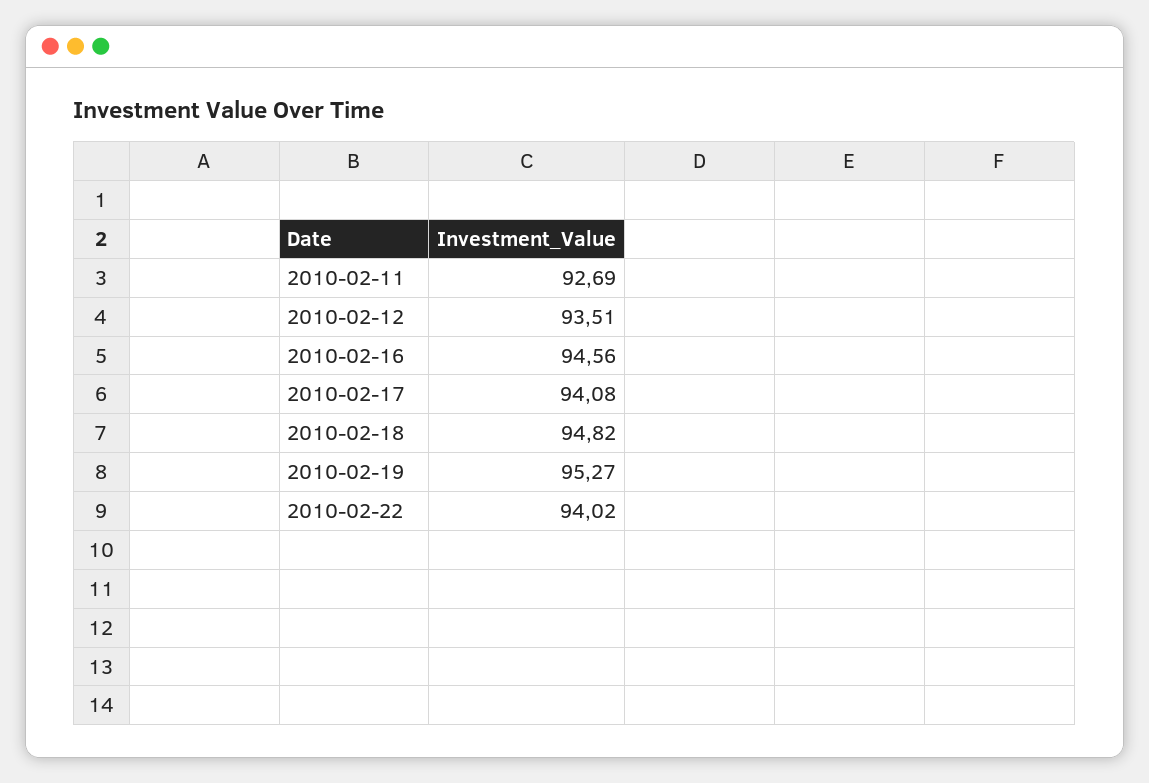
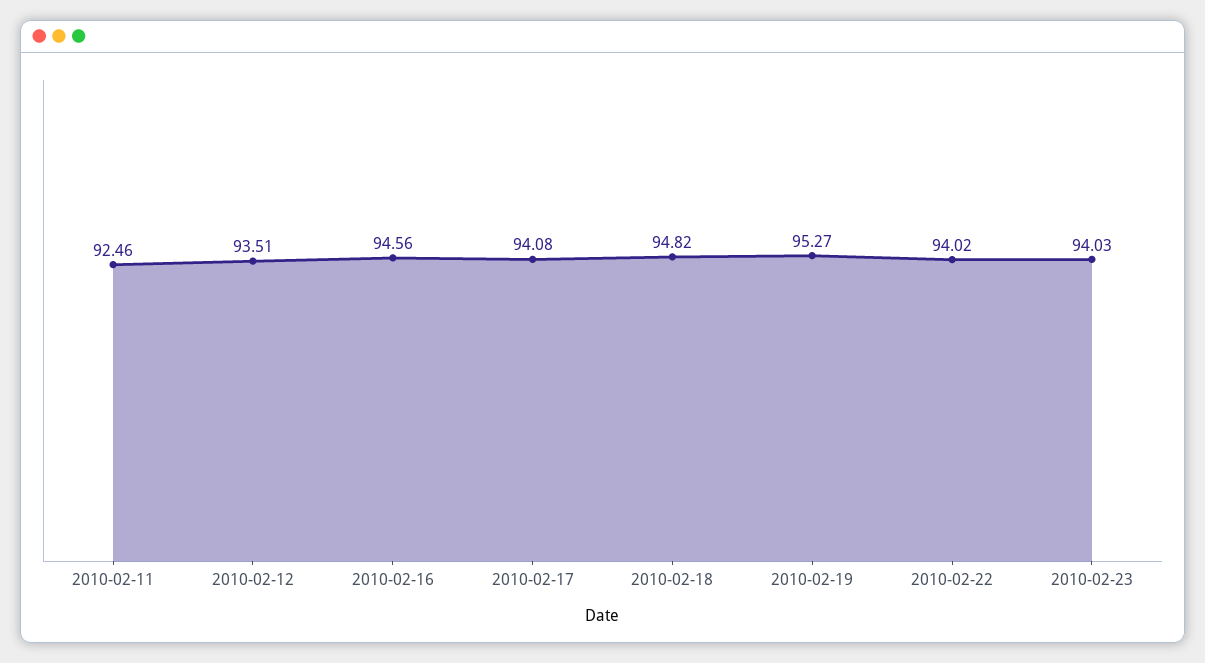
2010-02-11: 92.69 -> 92.46
2010-02-23: none -> 94.03

